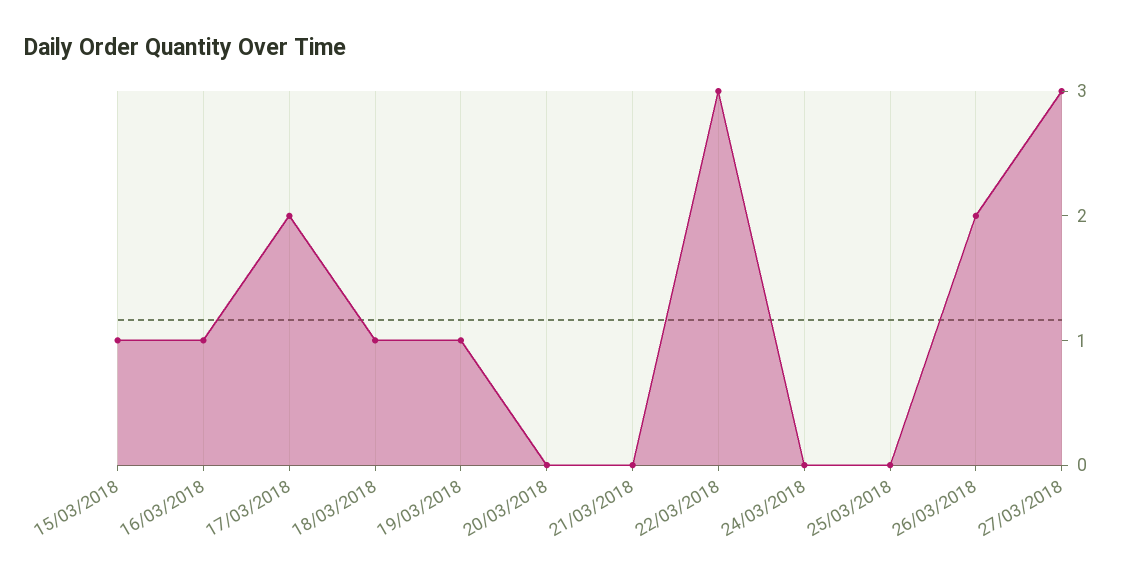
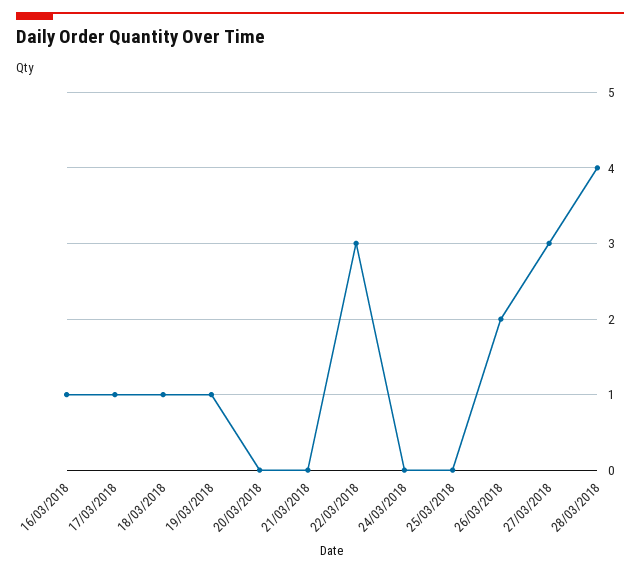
15/03/2018: 1 -> none
17/03/2018: 2 -> 1
28/03/2018: none -> 4

